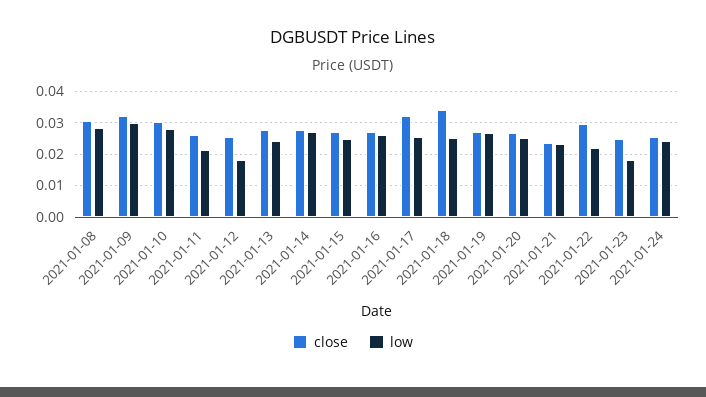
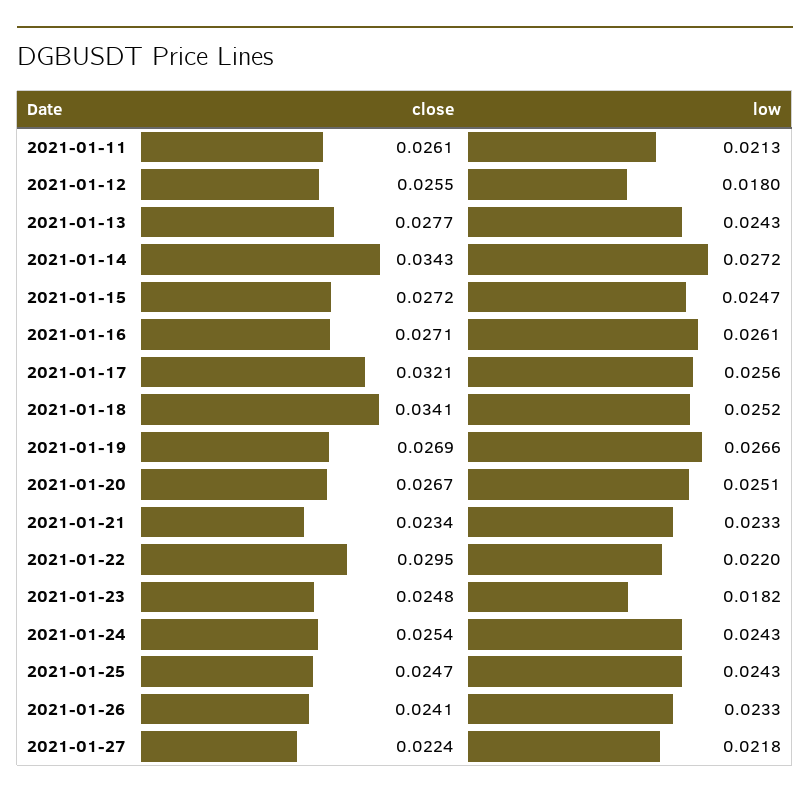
close, 2021-01-08: 0.03 -> none
low, 2021-01-08: 0.028 -> none
close, 2021-01-09: 0.032 -> none
low, 2021-01-09: 0.03 -> none
close, 2021-01-10: 0.03 -> none
low, 2021-01-10: 0.028 -> none
close, 2021-01-14: 0.028 -> 0.0343
close, 2021-01-25: none -> 0.0247
low, 2021-01-25: none -> 0.0243
close, 2021-01-26: none -> 0.0241
low, 2021-01-26: none -> 0.0233
close, 2021-01-27: none -> 0.0224
low, 2021-01-27: none -> 0.0218

